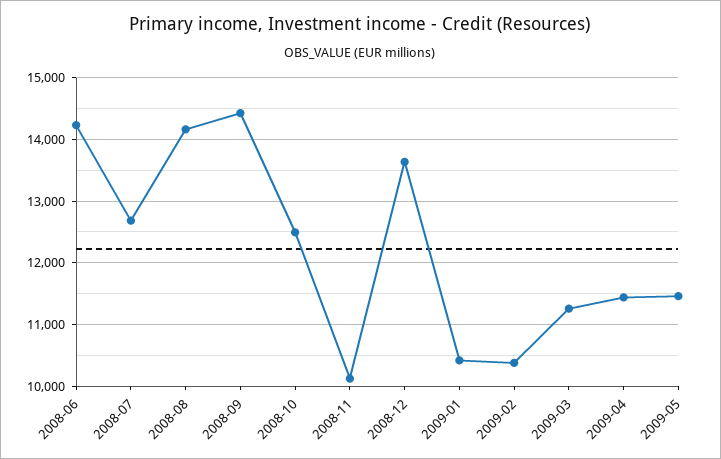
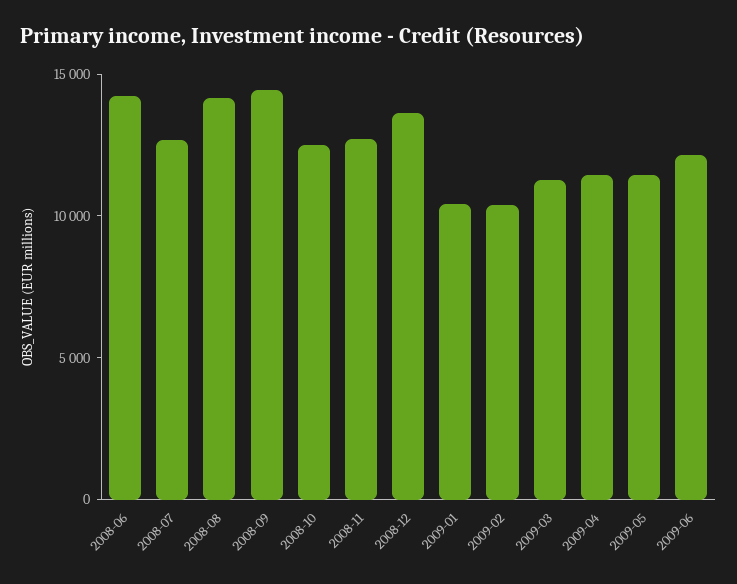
2008-11: 10100 -> 13000
2009-06: none -> 12000

